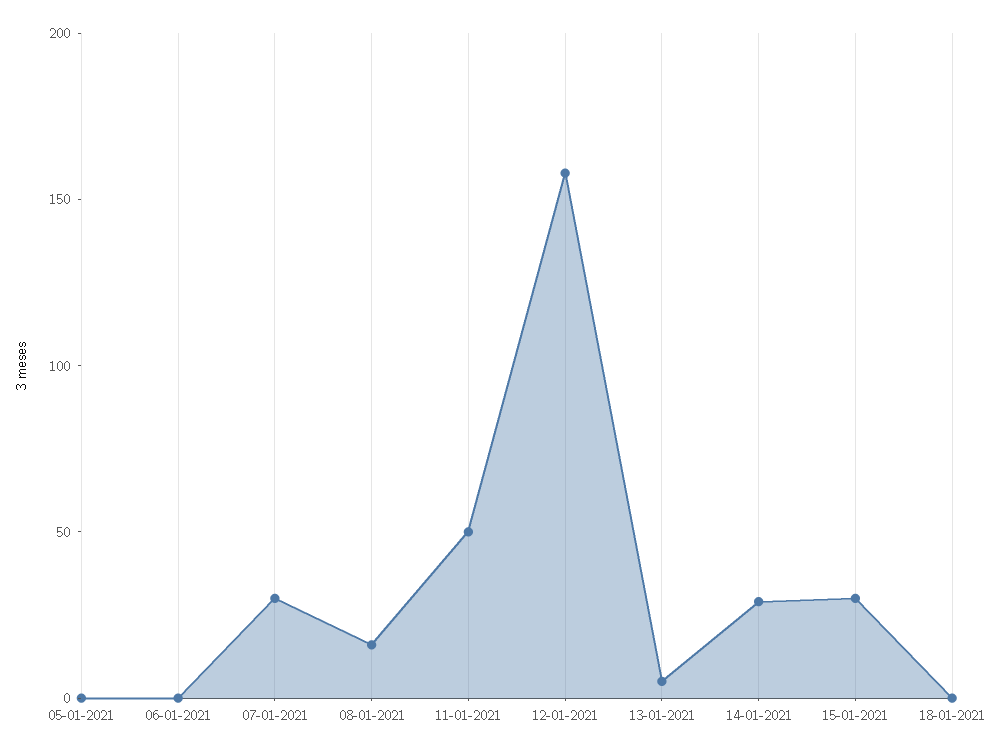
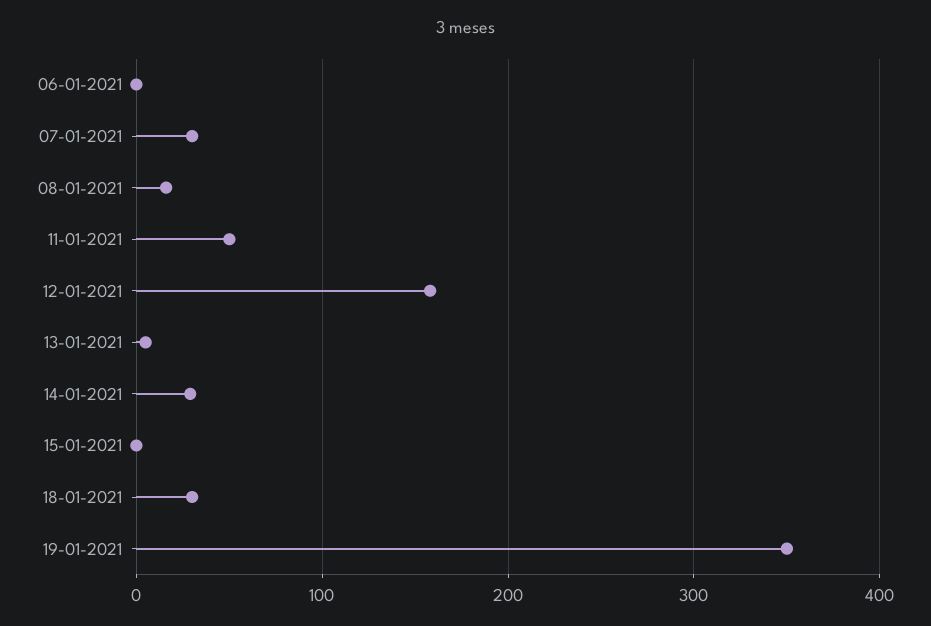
05-01-2021: 0 -> none
15-01-2021: 30 -> 0
18-01-2021: 0 -> 30
19-01-2021: none -> 350

